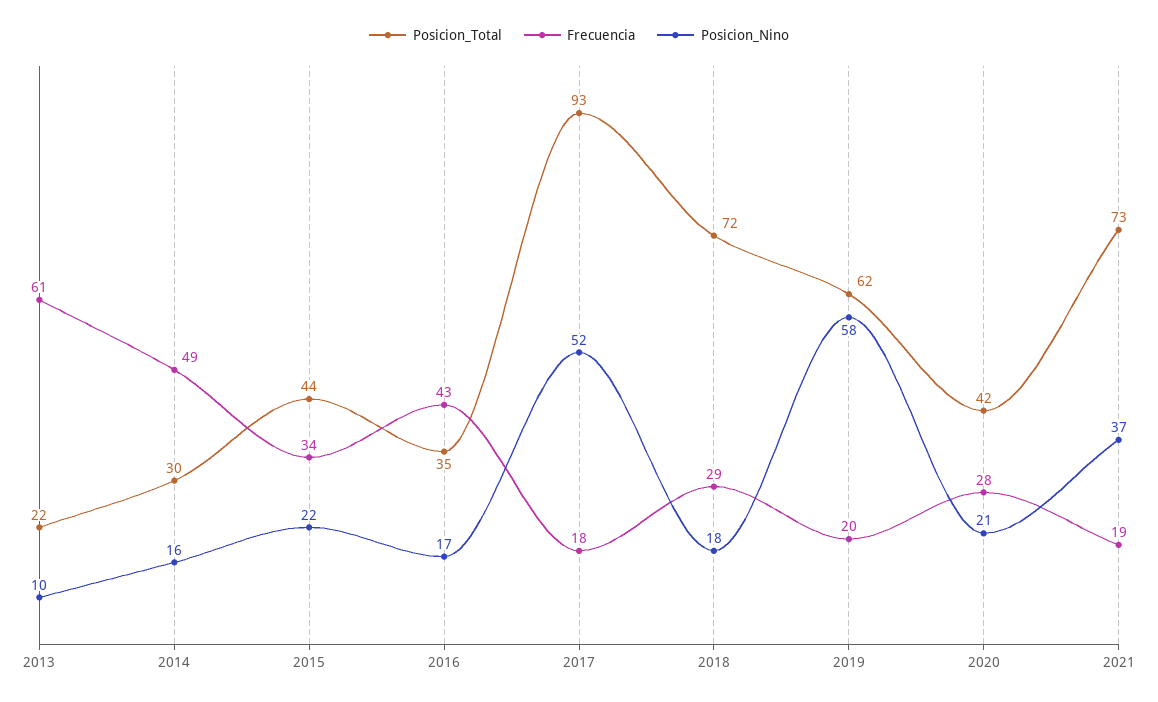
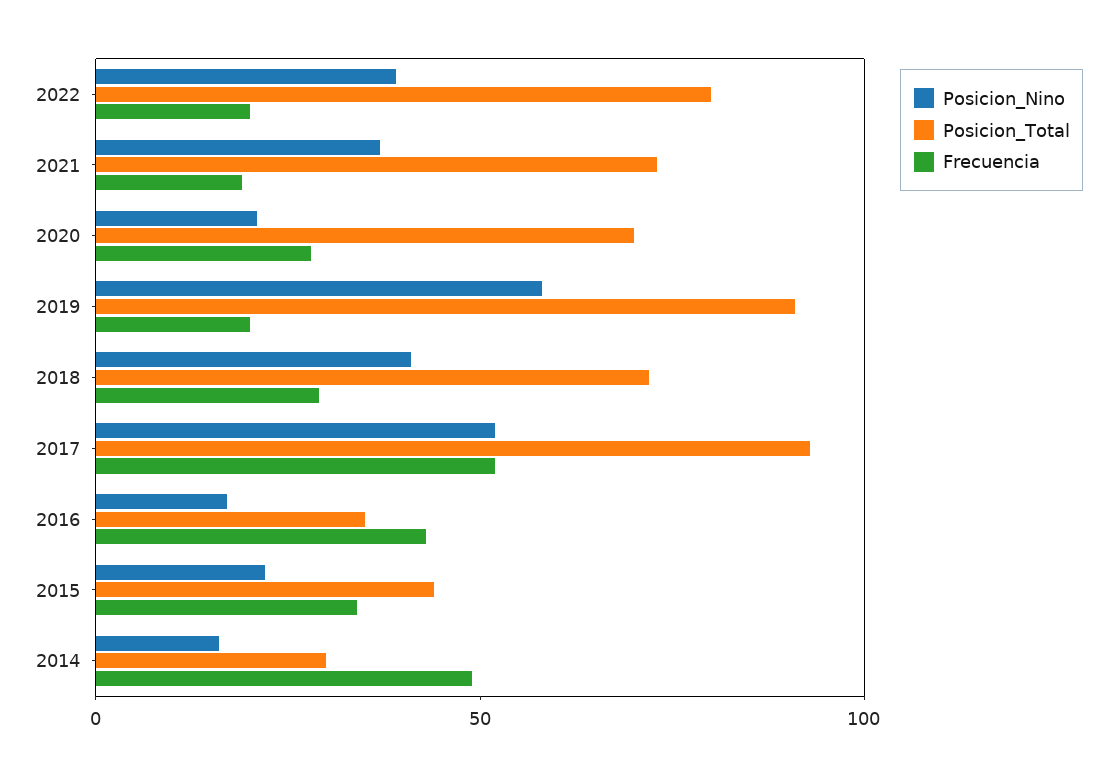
Posicion_Total, 2013: 22 -> none
Frecuencia, 2013: 61 -> none
Posicion_Nino, 2013: 10 -> none
Frecuencia, 2017: 18 -> 50
Posicion_Nino, 2018: 18 -> 40
Posicion_Total, 2019: 62 -> 90
Posicion_Total, 2020: 42 -> 70
Posicion_Nino, 2022: none -> 40
Posicion_Total, 2022: none -> 80
Frecuencia, 2022: none -> 20

